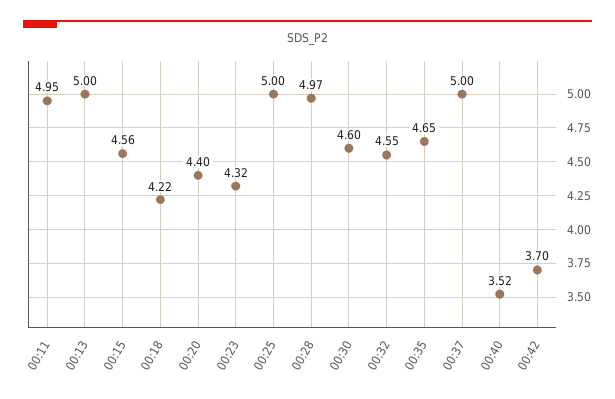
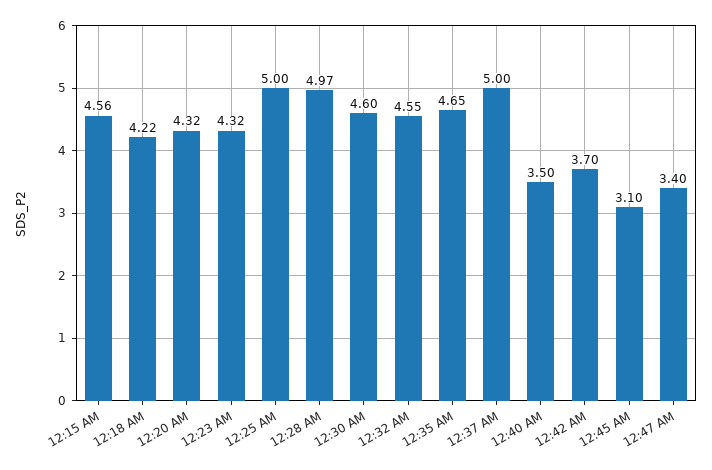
00:11: 4.95 -> none
00:13: 5 -> none
00:20: 4.4 -> 4.32
00:40: 3.52 -> 3.5
12:45 AM: none -> 3.1
12:47 AM: none -> 3.4

